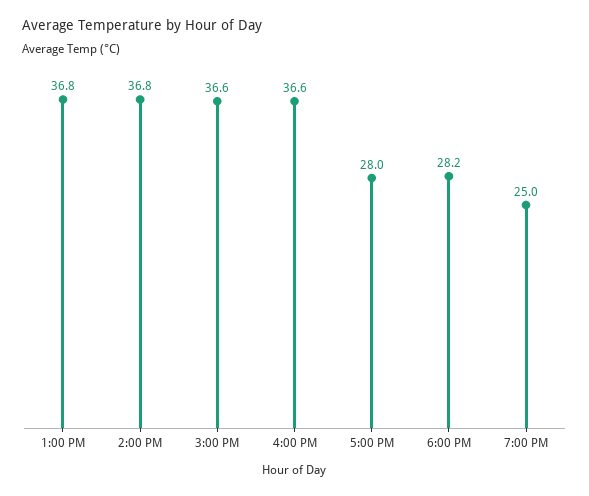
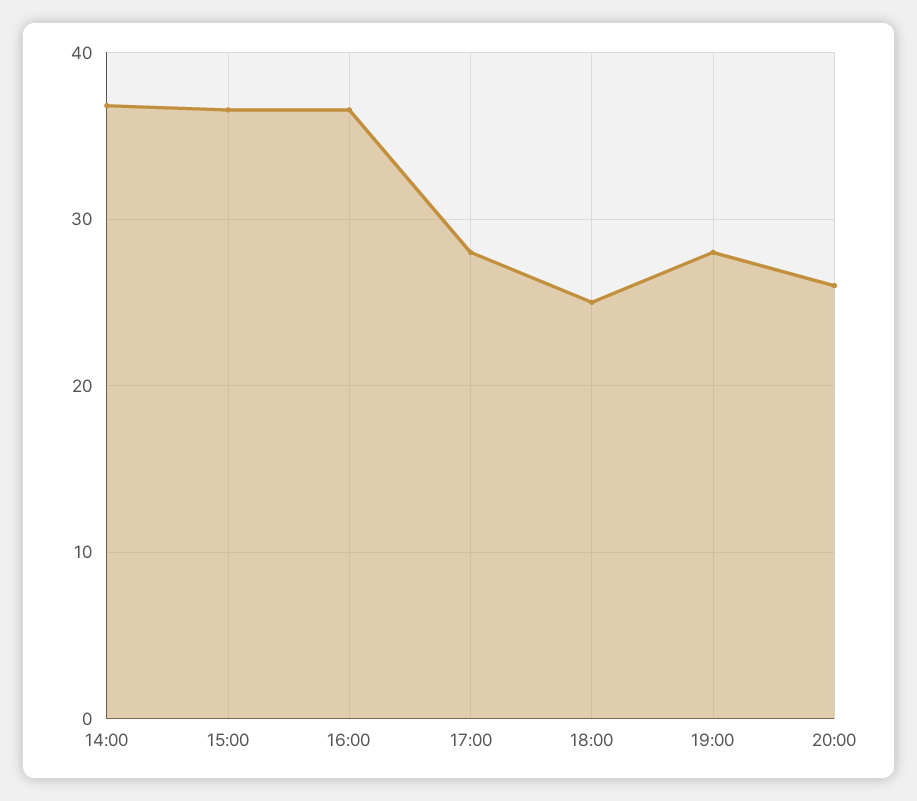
1:00 PM: 36.8 -> none
6:00 PM: 28.2 -> 25
7:00 PM: 25 -> 28
20:00: none -> 26

